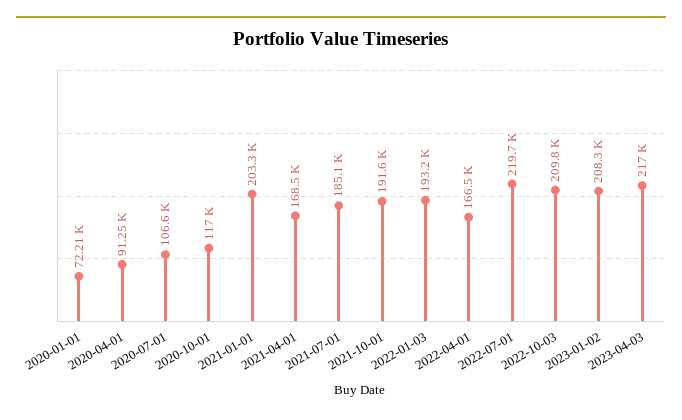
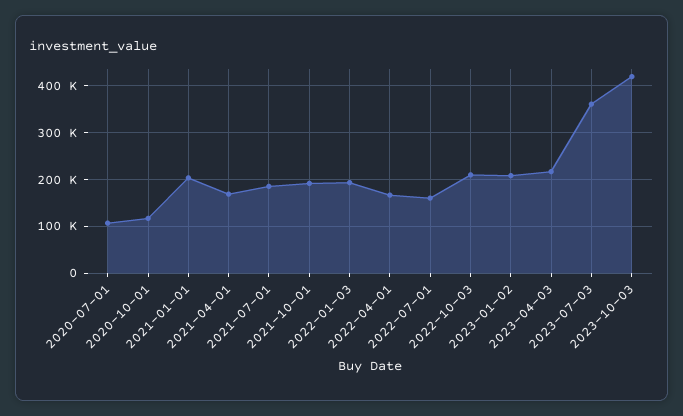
2020-01-01: 72210 -> none
2020-04-01: 91250 -> none
2022-07-01: 219700 -> 160000
2023-07-03: none -> 360000
2023-10-03: none -> 420000

